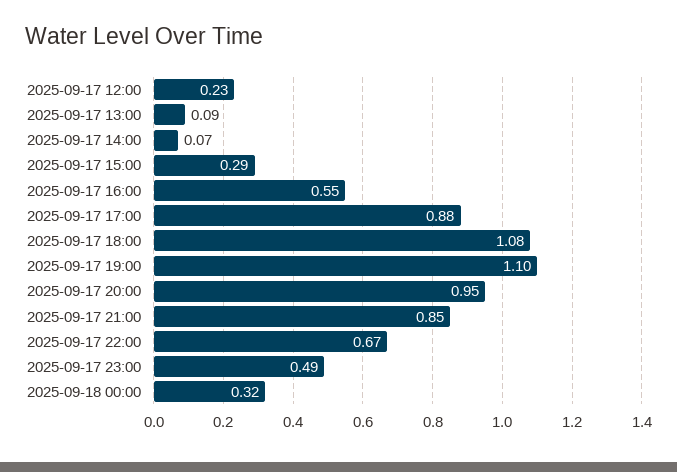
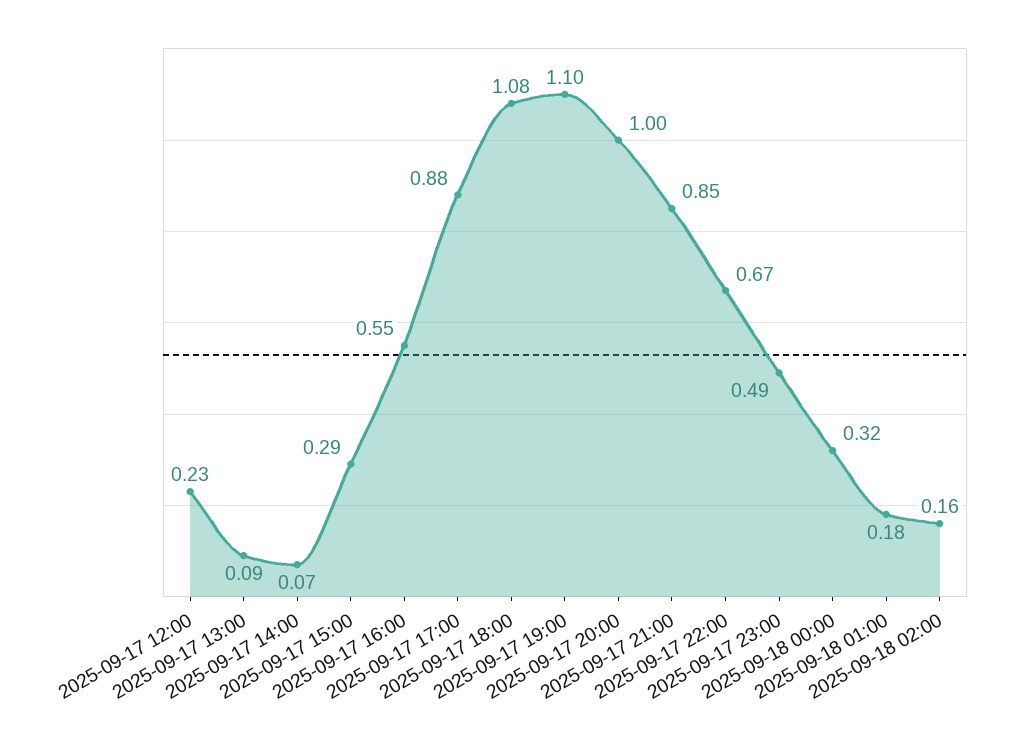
2025-09-17 20:00: 0.95 -> 1
2025-09-18 01:00: none -> 0.18
2025-09-18 02:00: none -> 0.16

